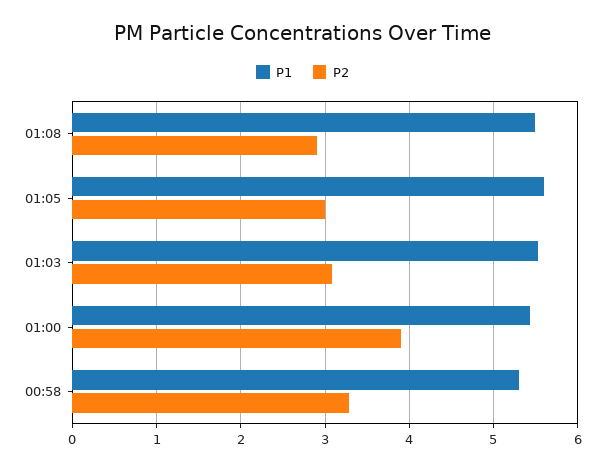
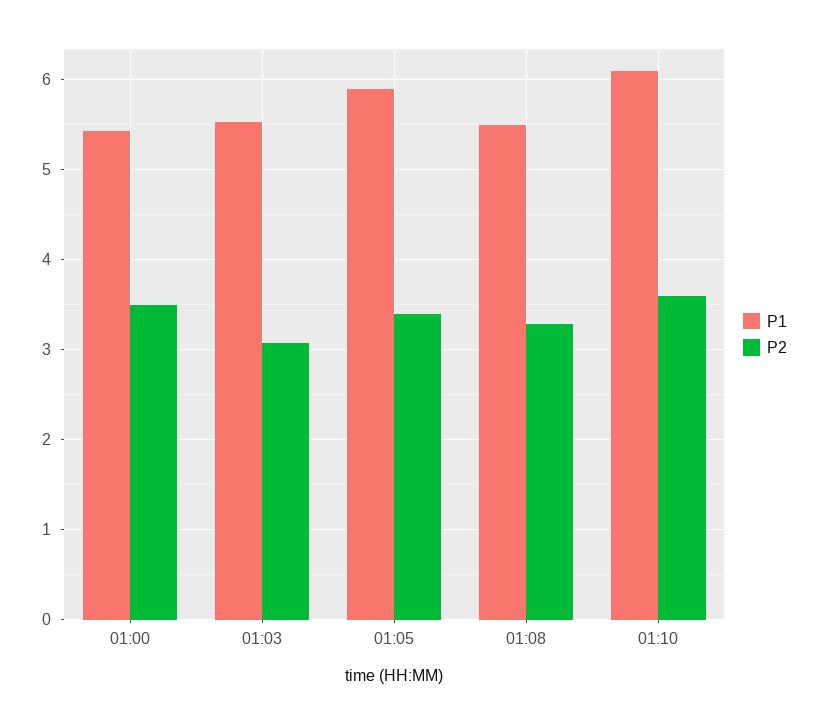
P2, 01:08: 2.9 -> 3.3
P1, 01:05: 5.6 -> 5.9
P2, 01:05: 3 -> 3.4
P2, 01:00: 3.9 -> 3.5
P1, 00:58: 5.3 -> none
P2, 00:58: 3.3 -> none
P1, 01:10: none -> 6.1
P2, 01:10: none -> 3.6

